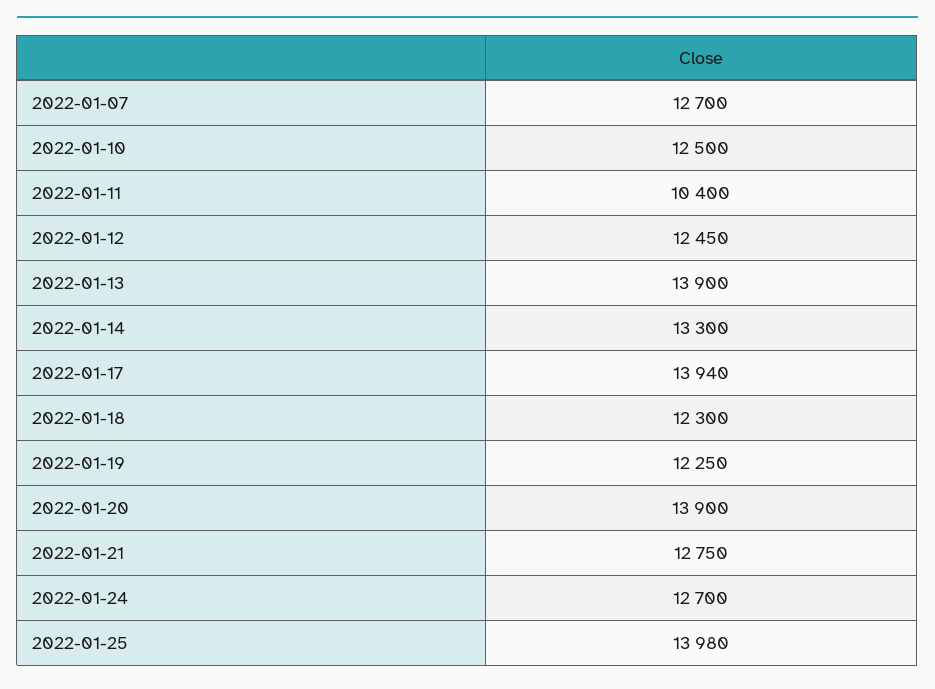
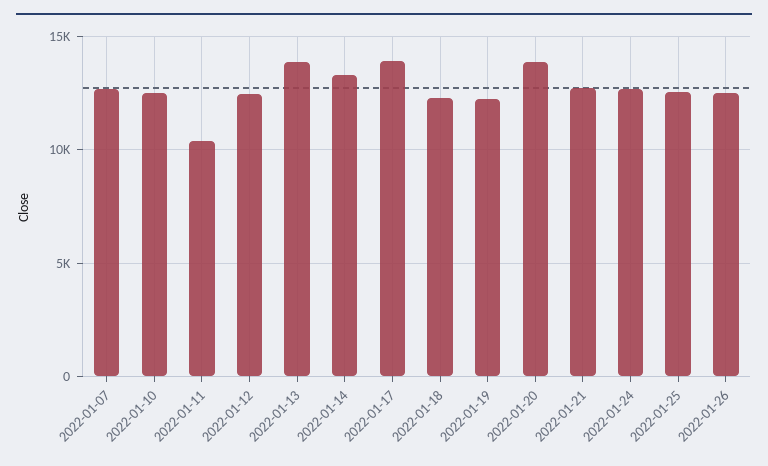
2022-01-25: 13980 -> 12500
2022-01-26: none -> 12500

